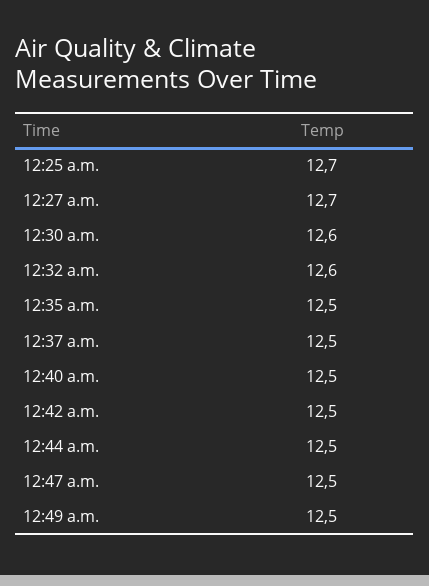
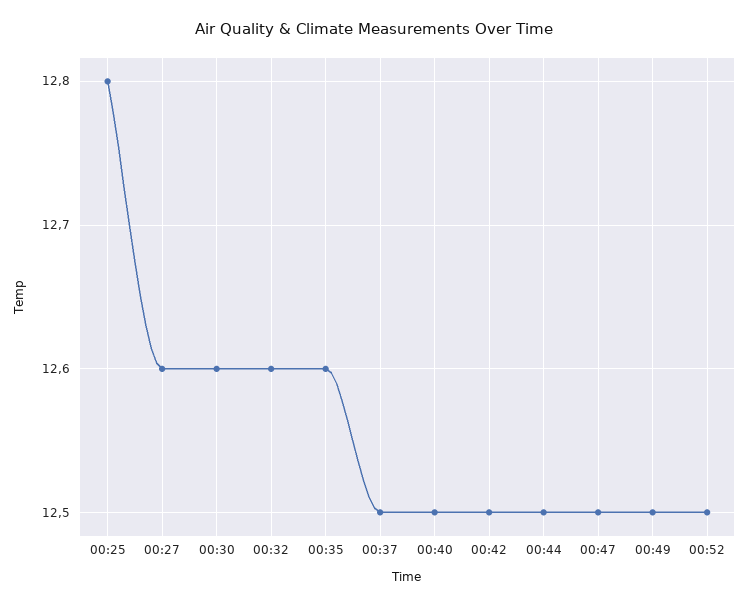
12:25 a.m.: 12.7 -> 12.8
12:27 a.m.: 12.7 -> 12.6
12:35 a.m.: 12.5 -> 12.6
00:52: none -> 12.5

